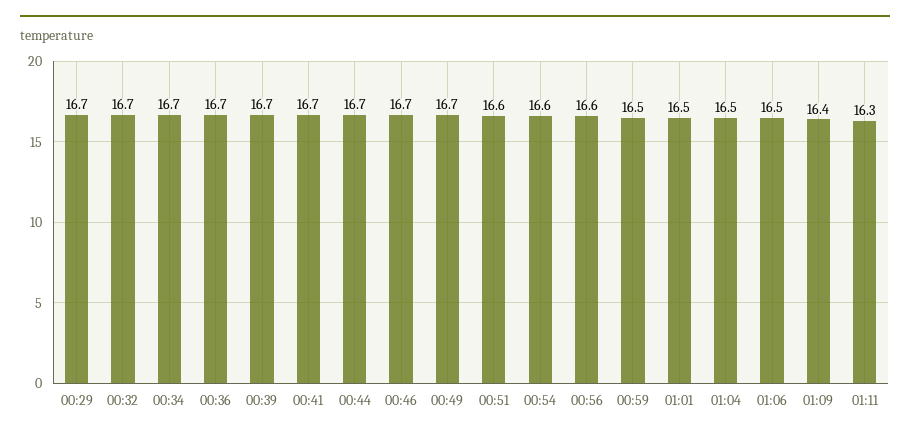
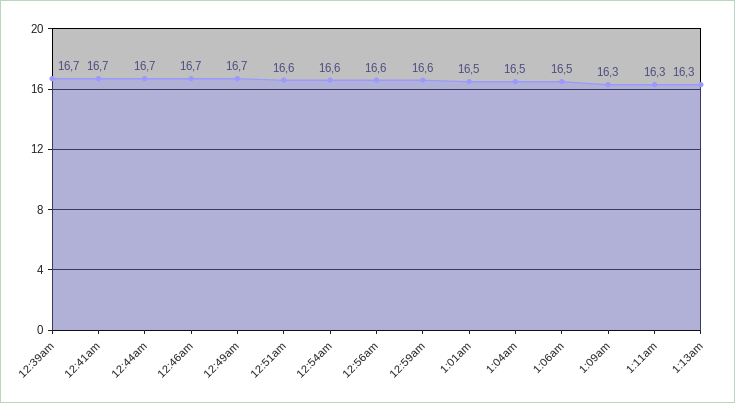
00:29: 16.7 -> none
00:32: 16.7 -> none
00:34: 16.7 -> none
00:36: 16.7 -> none
00:59: 16.5 -> 16.6
01:09: 16.4 -> 16.3
1:13am: none -> 16.3

